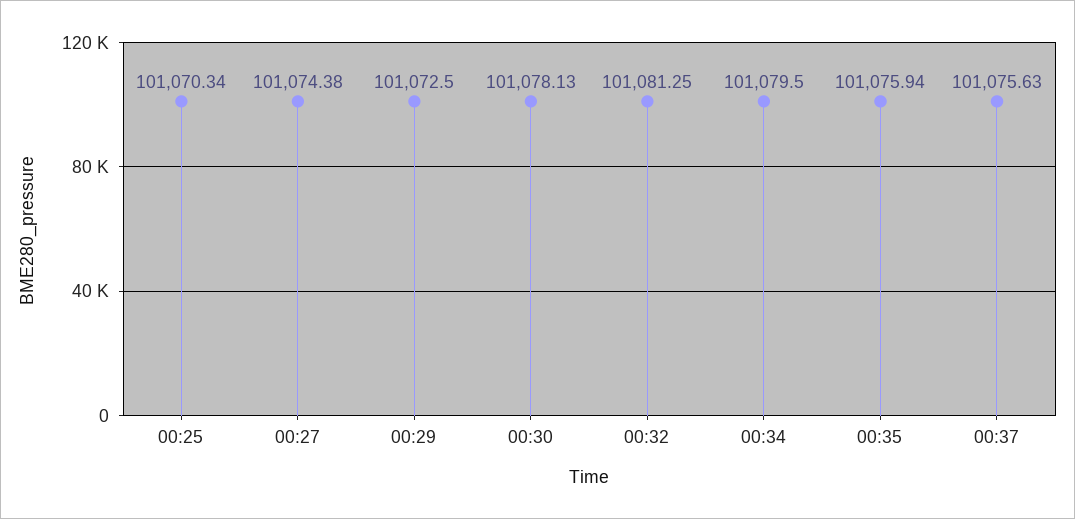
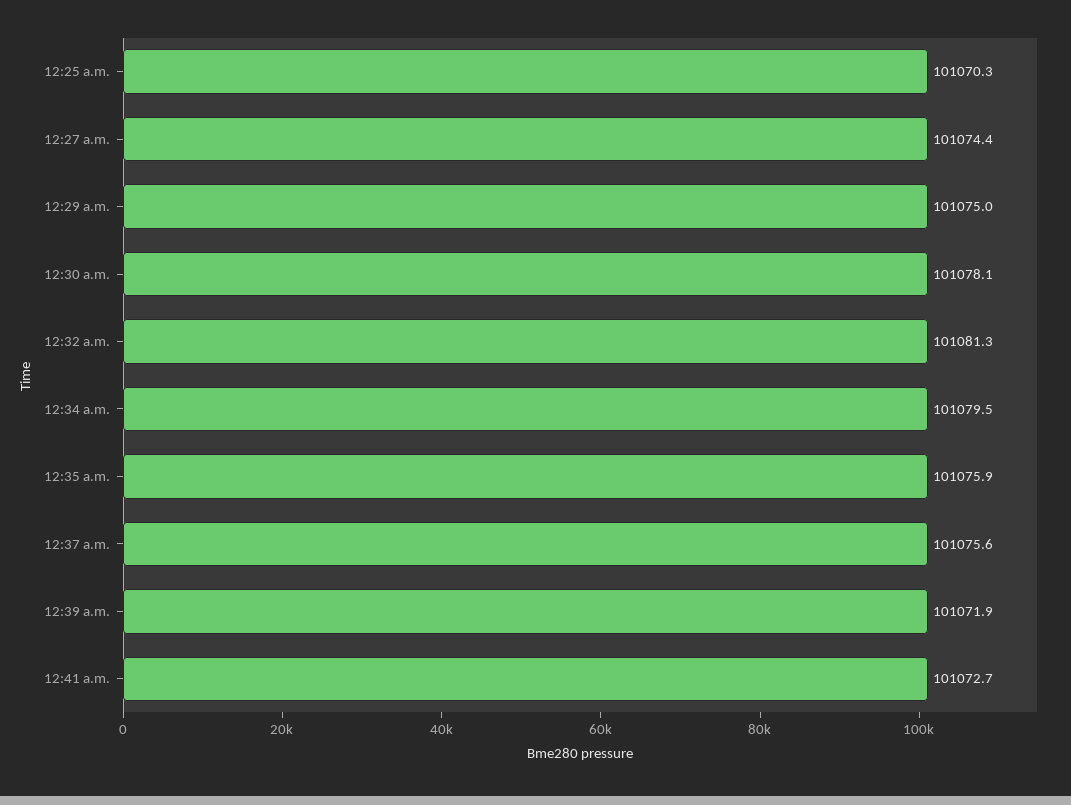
00:29: 101072.5 -> 101075
12:39 a.m.: none -> 101071.9
12:41 a.m.: none -> 101072.7

